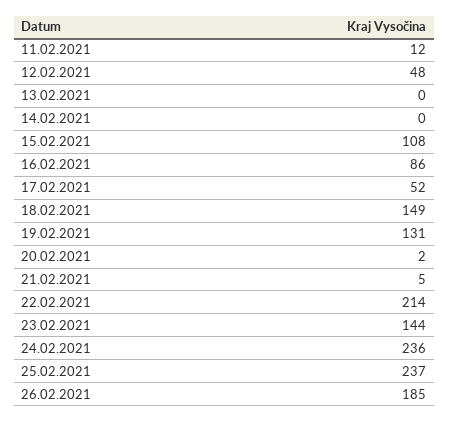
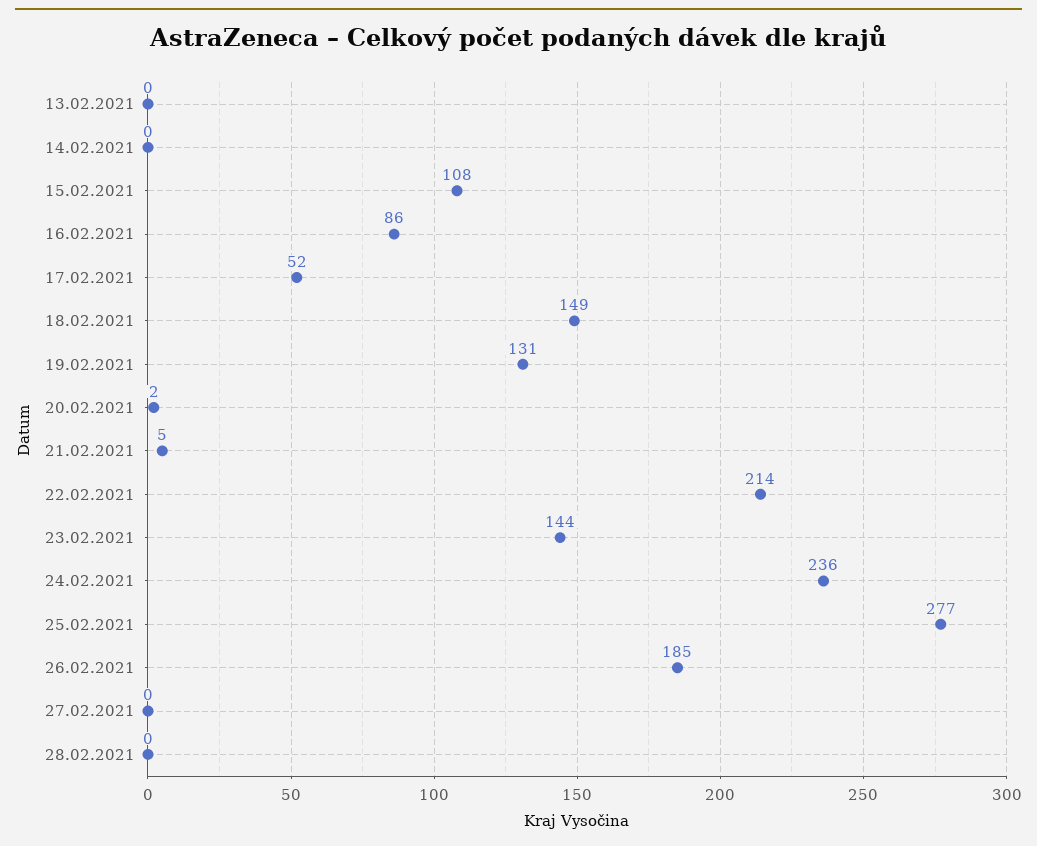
11.02.2021: 12 -> none
12.02.2021: 48 -> none
25.02.2021: 237 -> 277
27.02.2021: none -> 0
28.02.2021: none -> 0

